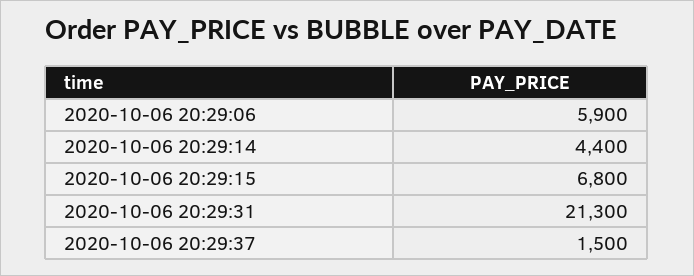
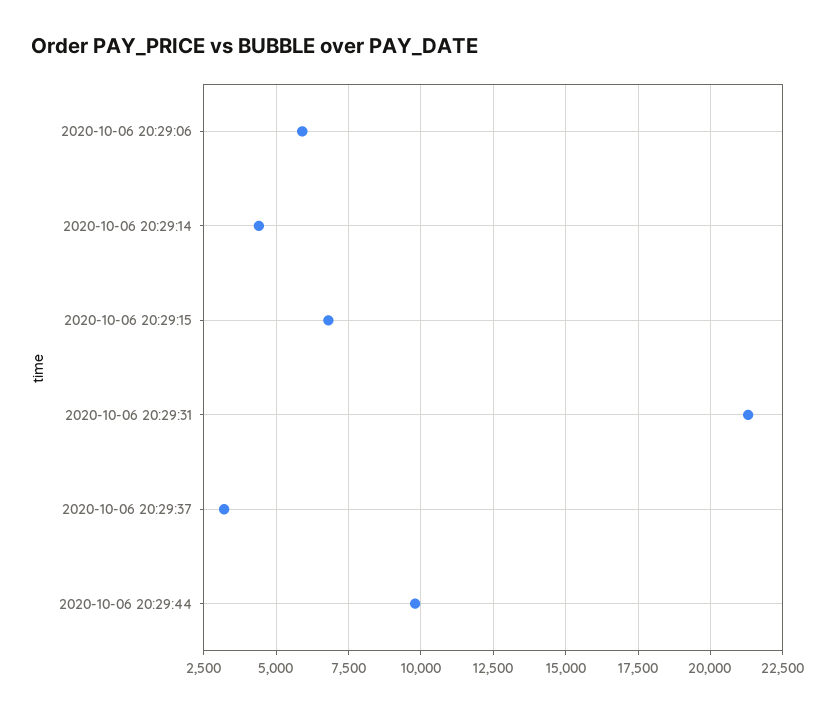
2020-10-06 20:29:37: 1500 -> 3250
2020-10-06 20:29:44: none -> 9750

